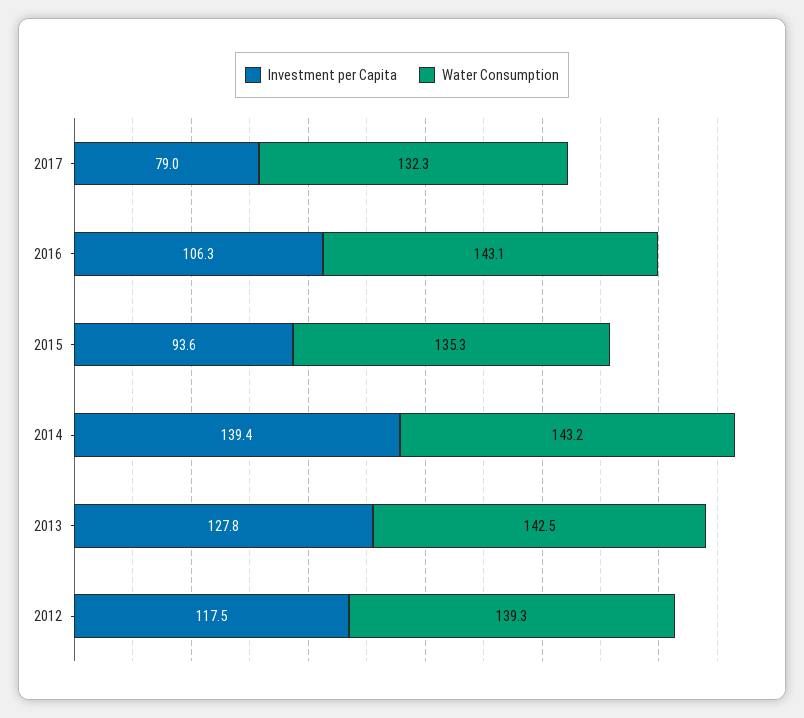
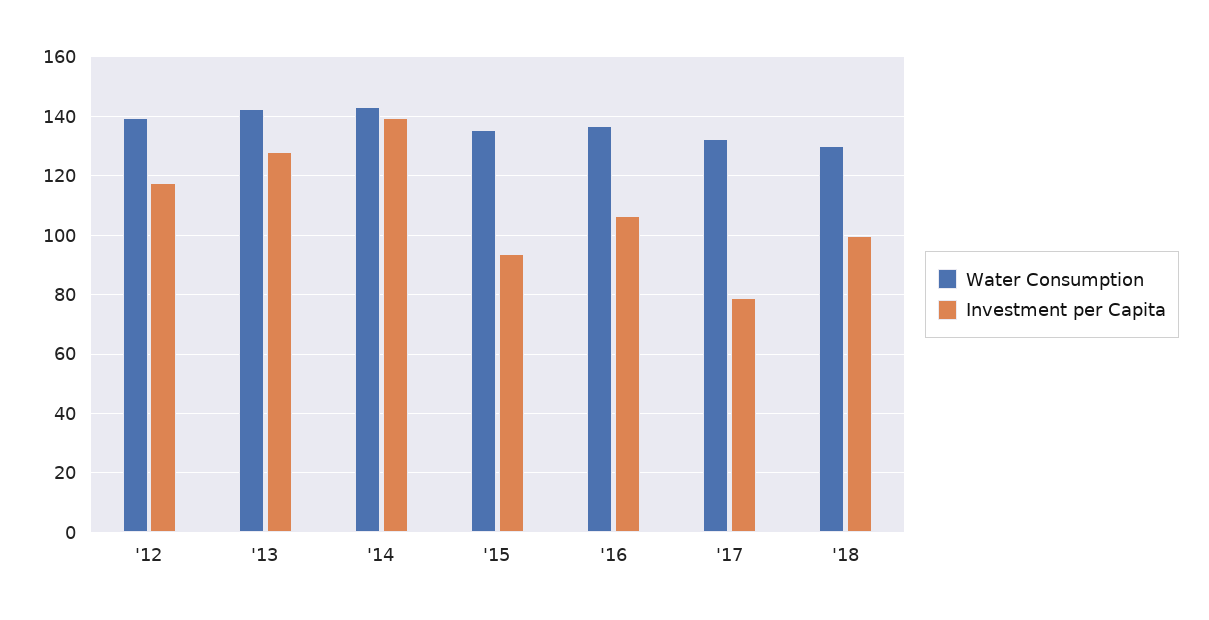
Water Consumption, 2016: 143.1 -> 137.5
Water Consumption, '18: none -> 130
Investment per Capita, '18: none -> 100

